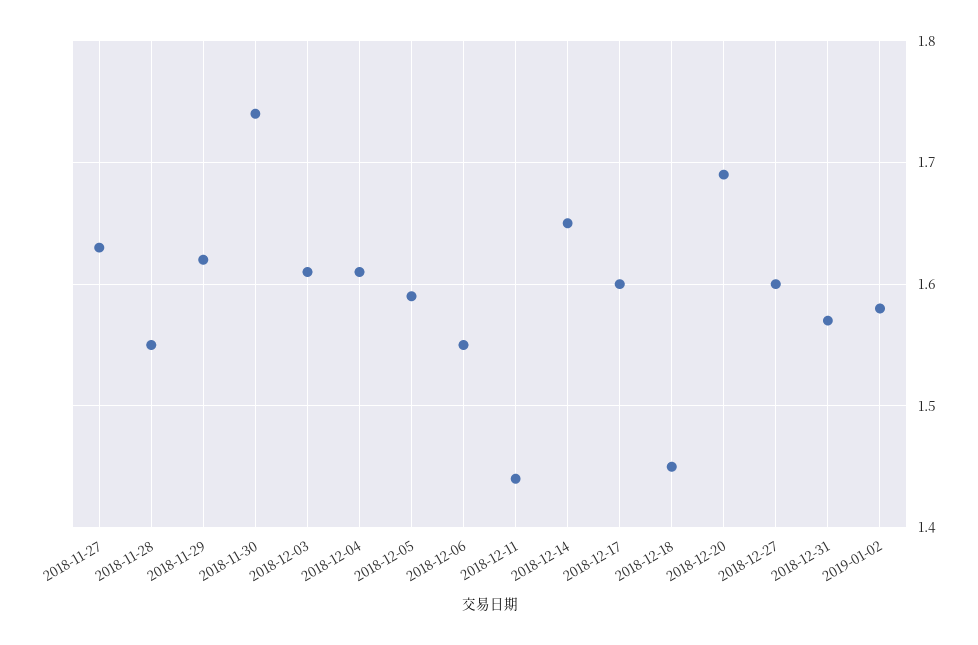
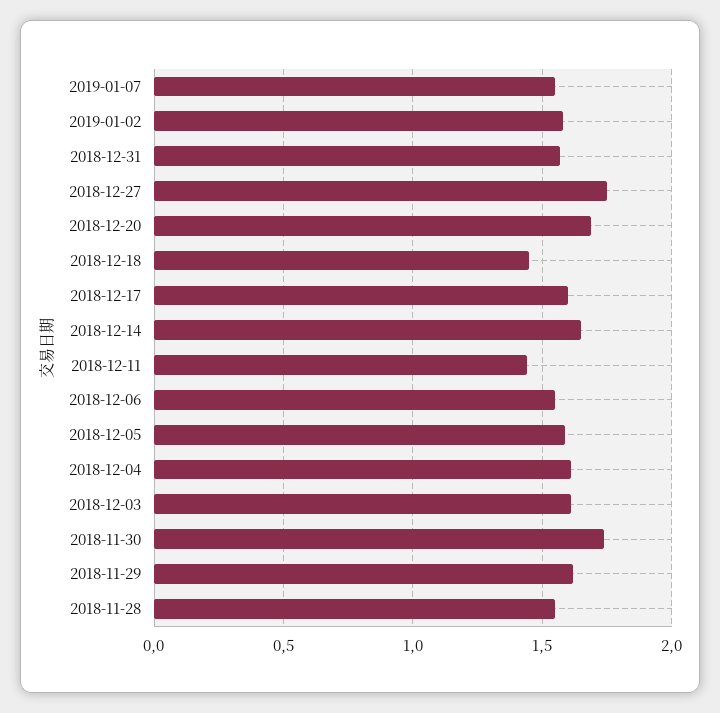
2018-11-27: 1.63 -> none
2018-12-27: 1.6 -> 1.75
2019-01-07: none -> 1.55

